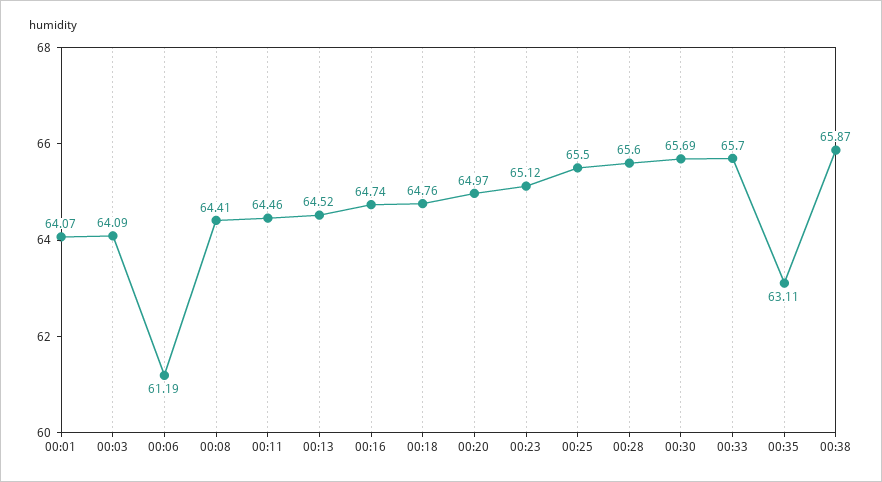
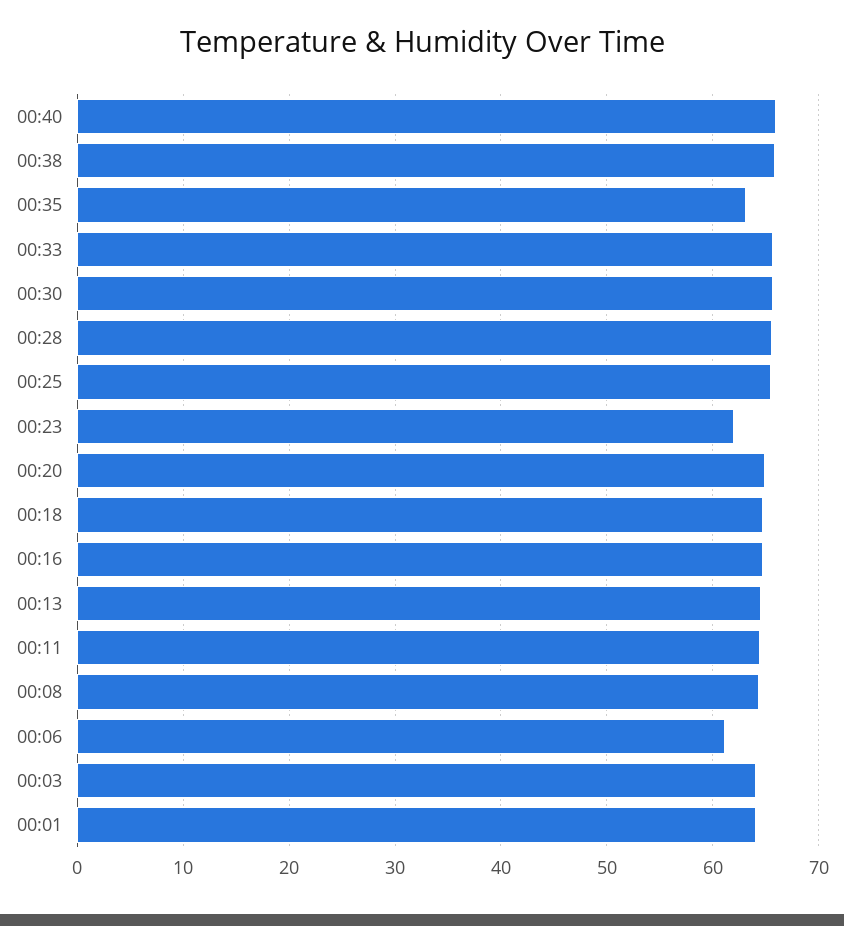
00:23: 65.12 -> 62
00:40: none -> 66

